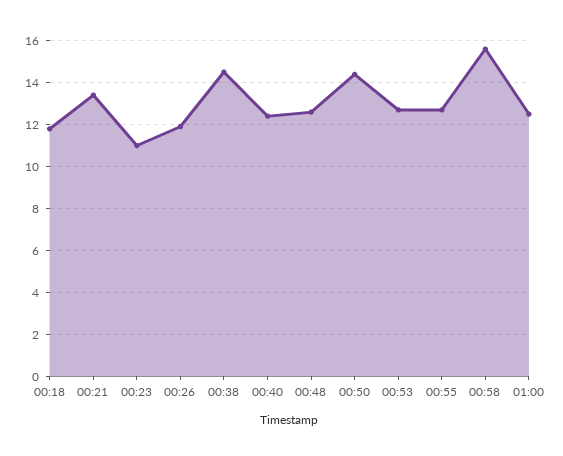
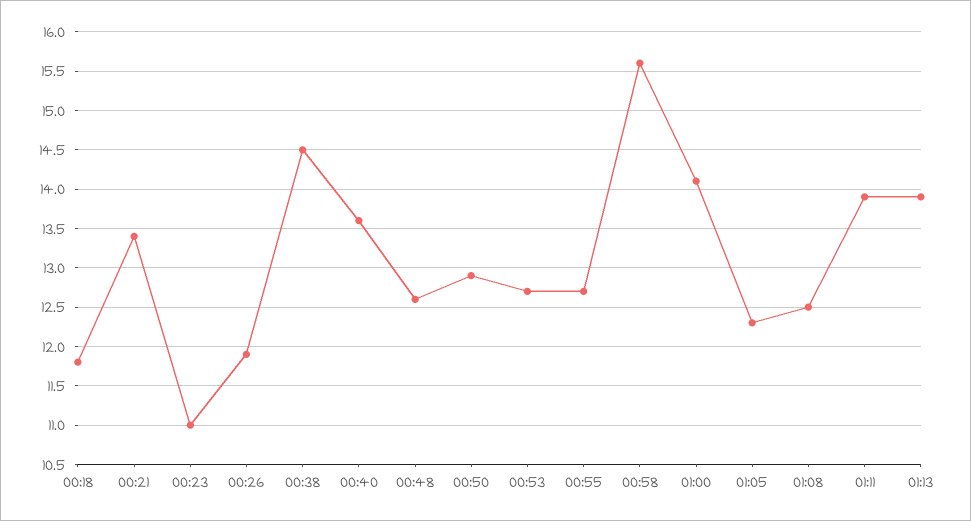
00:40: 12.5 -> 13.6
00:50: 14.5 -> 12.9
01:00: 12.5 -> 14.1
01:05: none -> 12.3
01:08: none -> 12.5
01:11: none -> 13.9
01:13: none -> 13.9

